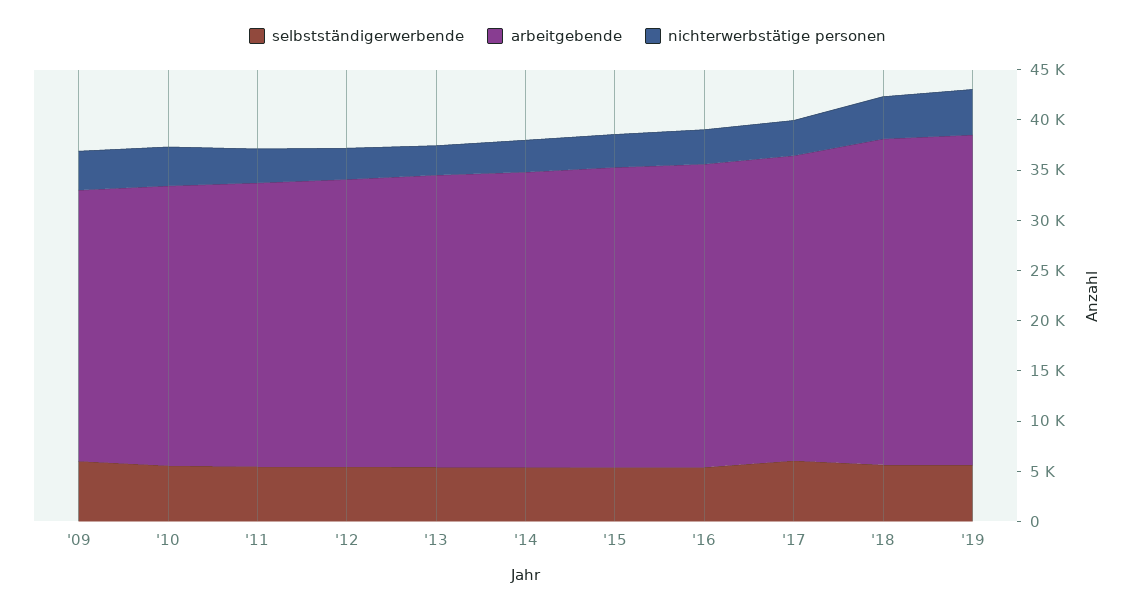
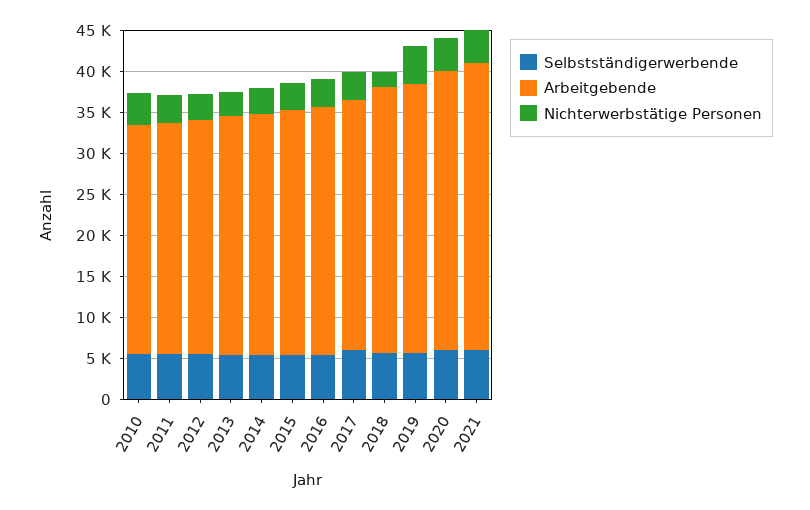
selbstständigerwerbende, '09: 6000 -> none
arbeitgebende, '09: 27000 -> none
nichterwerbstätige personen, '09: 4000 -> none
nichterwerbstätige personen, '18: 4000 -> 2000
selbstständigerwerbende, 2020: none -> 6000
arbeitgebende, 2020: none -> 34000
nichterwerbstätige personen, 2020: none -> 4000
selbstständigerwerbende, 2021: none -> 6000
arbeitgebende, 2021: none -> 35000
nichterwerbstätige personen, 2021: none -> 4000

